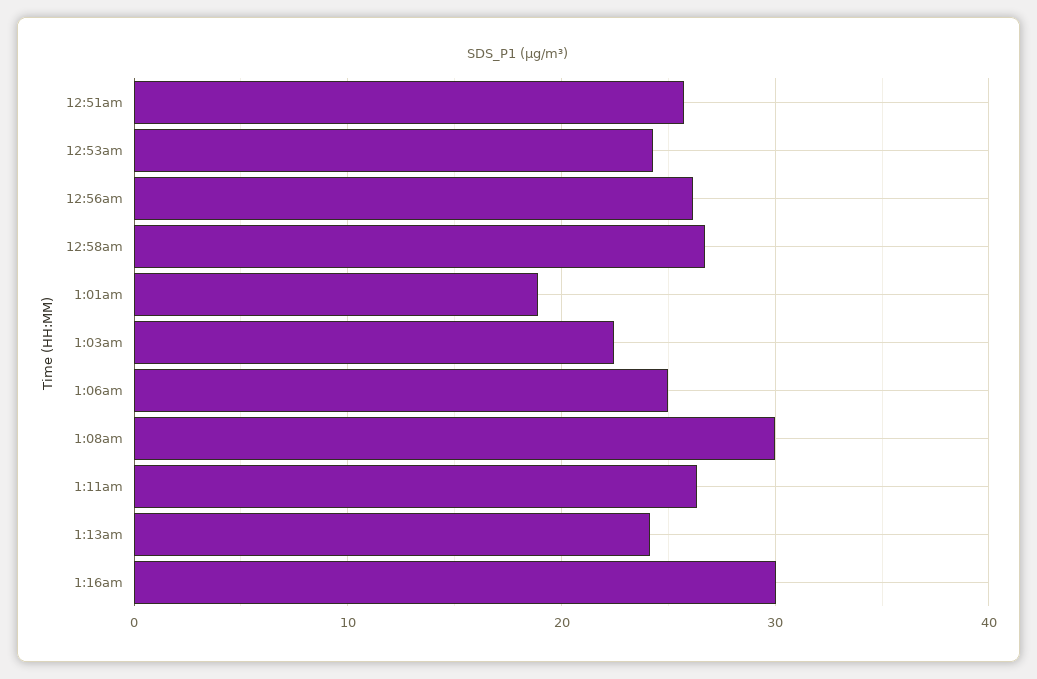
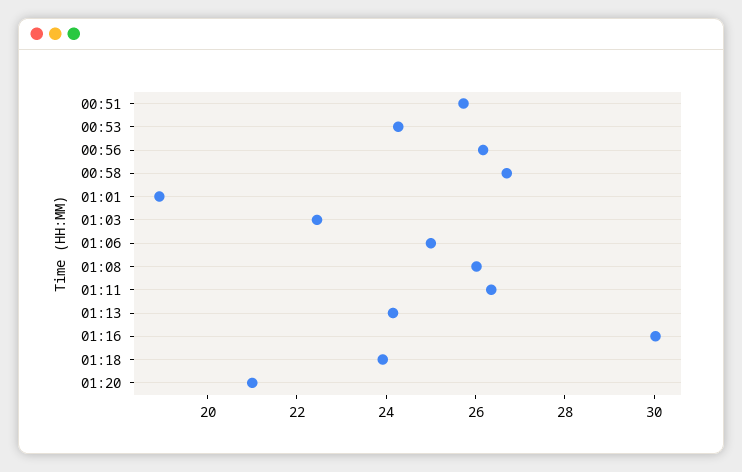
1:08am: 30 -> 26
01:18: none -> 24
01:20: none -> 21

